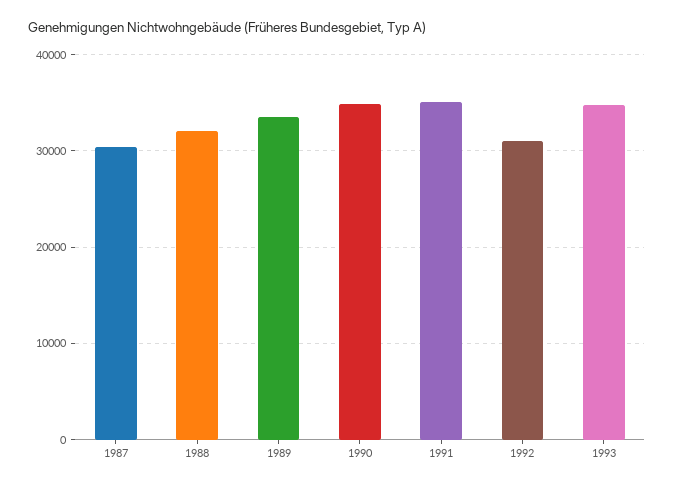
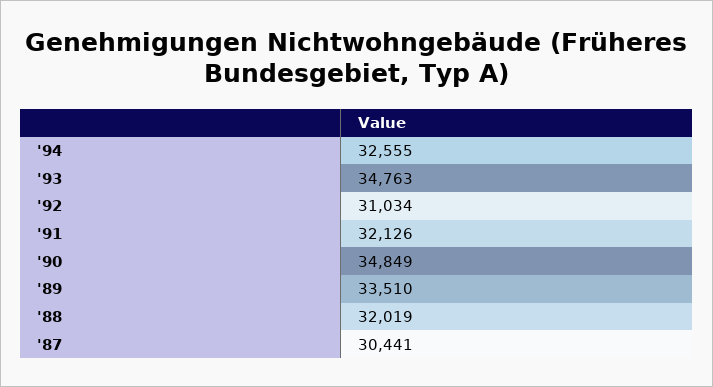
1991: 35000 -> 32126
'94: none -> 32555

